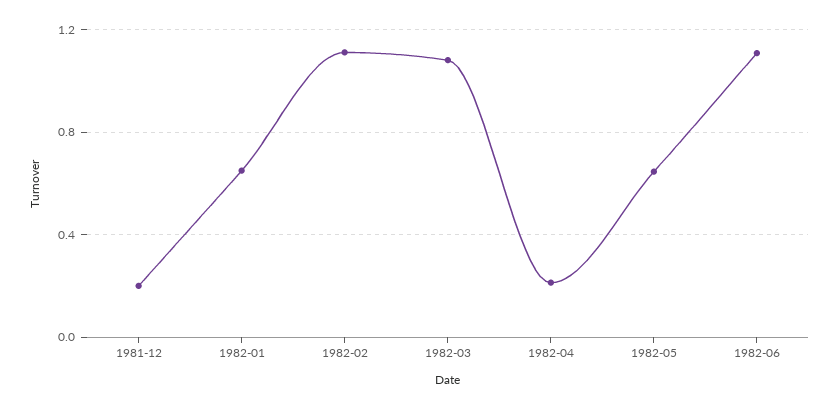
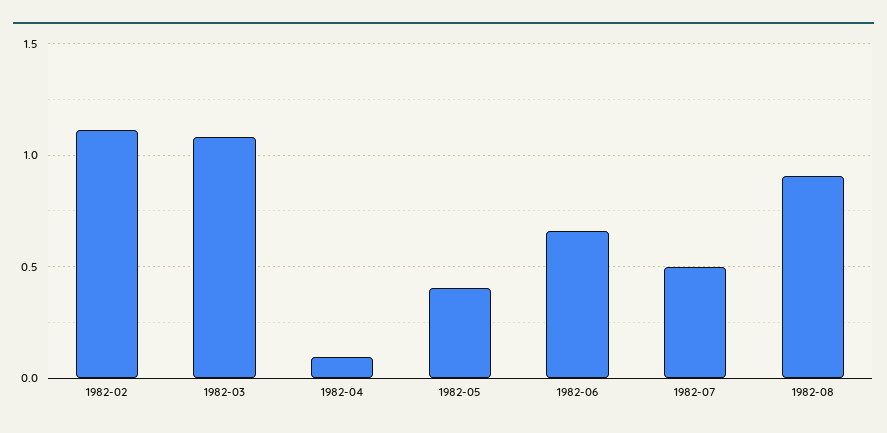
1981-12: 0.2 -> none
1982-01: 0.65 -> none
1982-04: 0.2 -> 0.1
1982-05: 0.65 -> 0.4
1982-06: 1.1 -> 0.65
1982-07: none -> 0.5
1982-08: none -> 0.9

